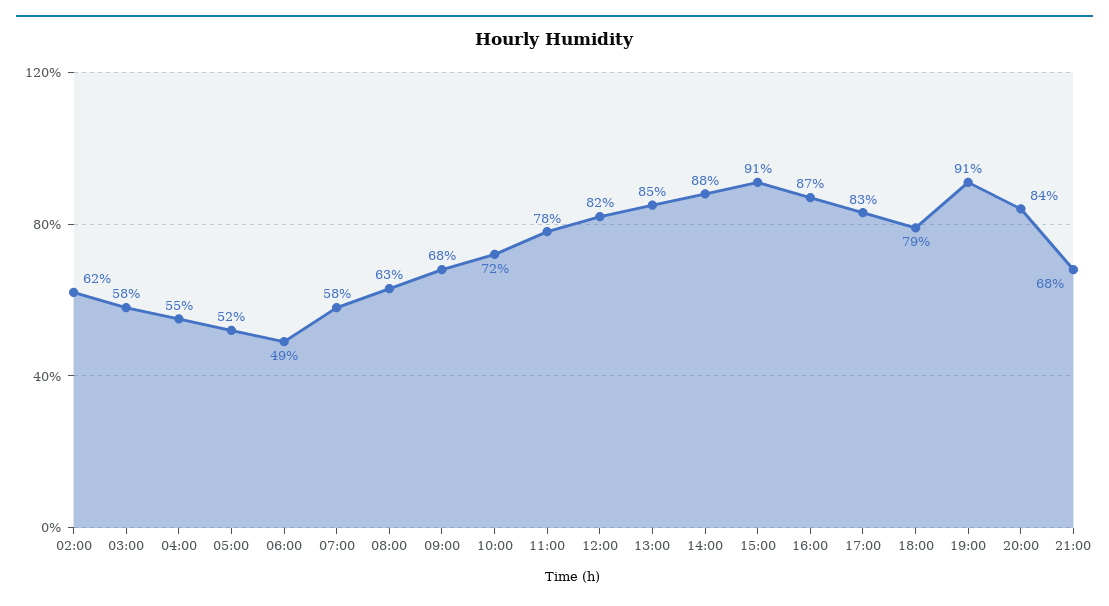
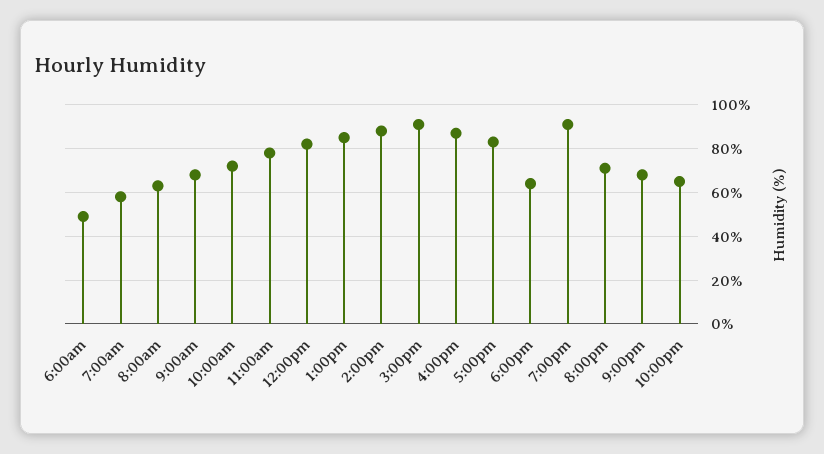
02:00: 62 -> none
03:00: 58 -> none
04:00: 55 -> none
05:00: 52 -> none
18:00: 79 -> 65
20:00: 84 -> 70
10:00pm: none -> 65

